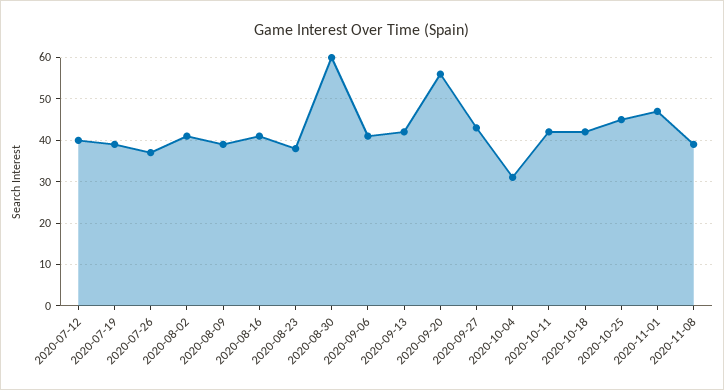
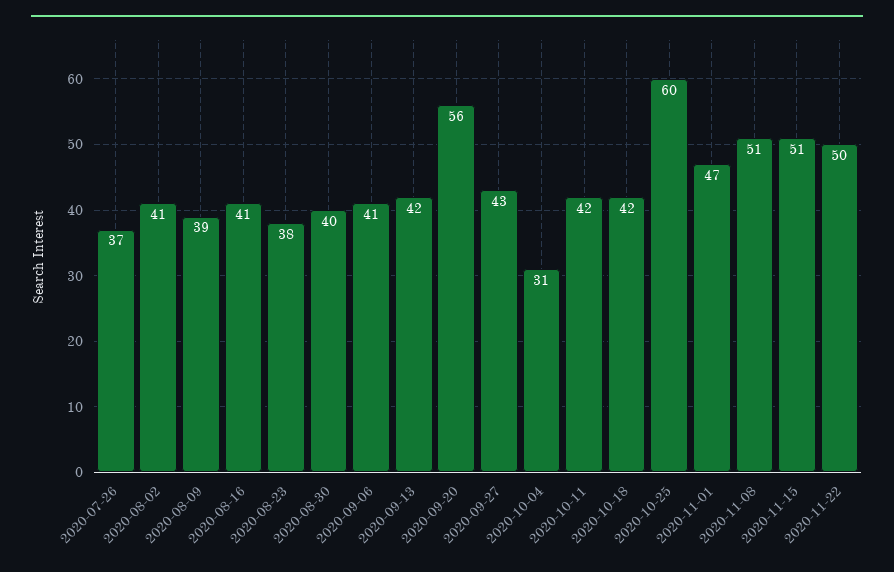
2020-07-12: 40 -> none
2020-07-19: 40 -> none
2020-08-30: 60 -> 40
2020-10-25: 45 -> 60
2020-11-08: 40 -> 51
2020-11-15: none -> 51
2020-11-22: none -> 50

